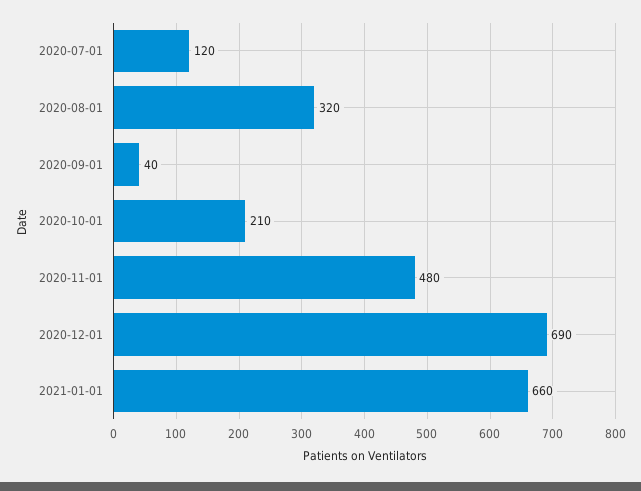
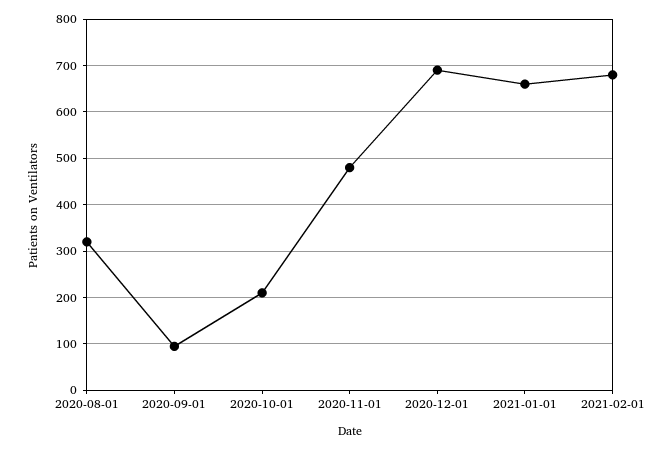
2020-07-01: 120 -> none
2020-09-01: 40 -> 100
2021-02-01: none -> 680

